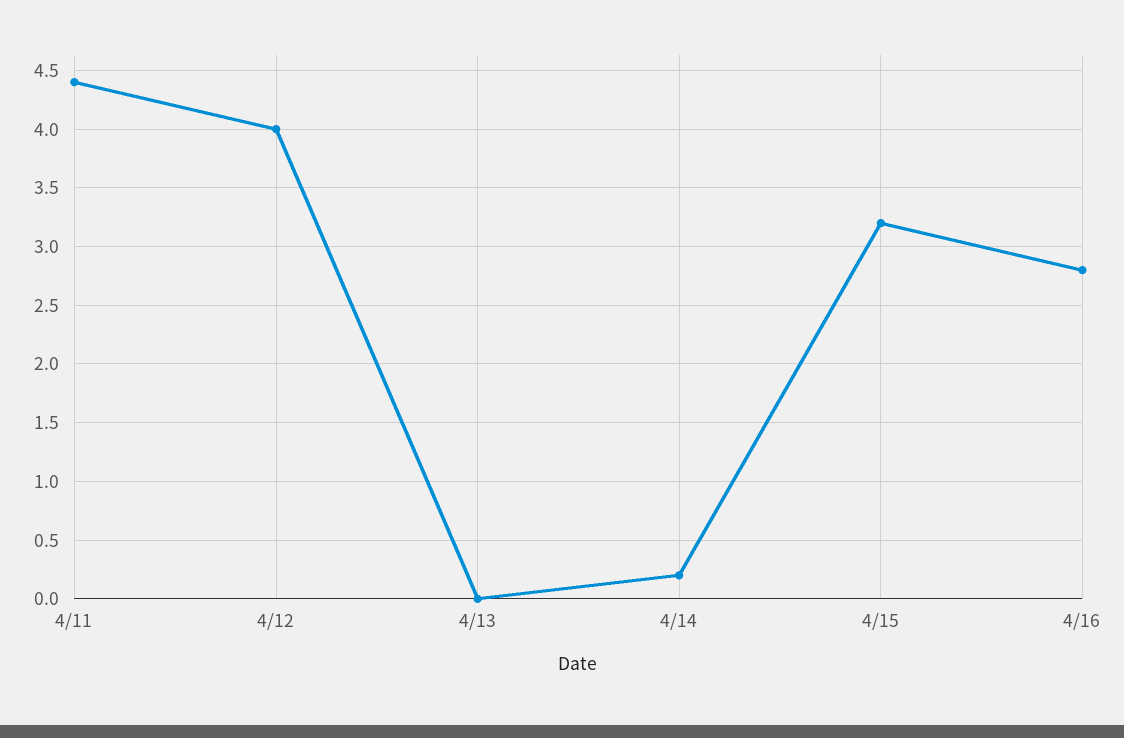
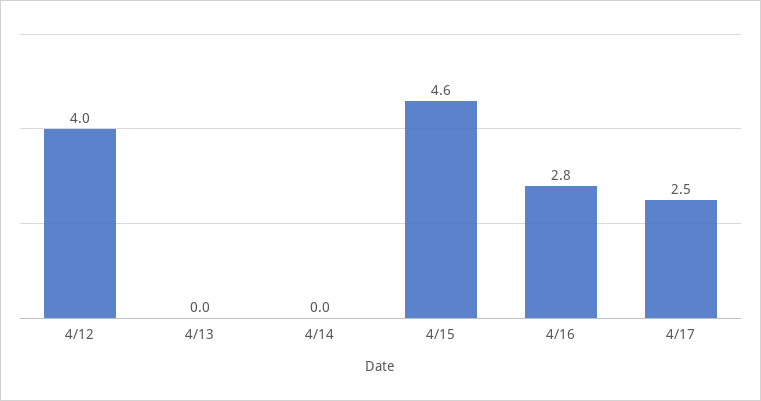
4/11: 4.4 -> none
4/14: 0.2 -> 0
4/15: 3.2 -> 4.6
4/17: none -> 2.5

